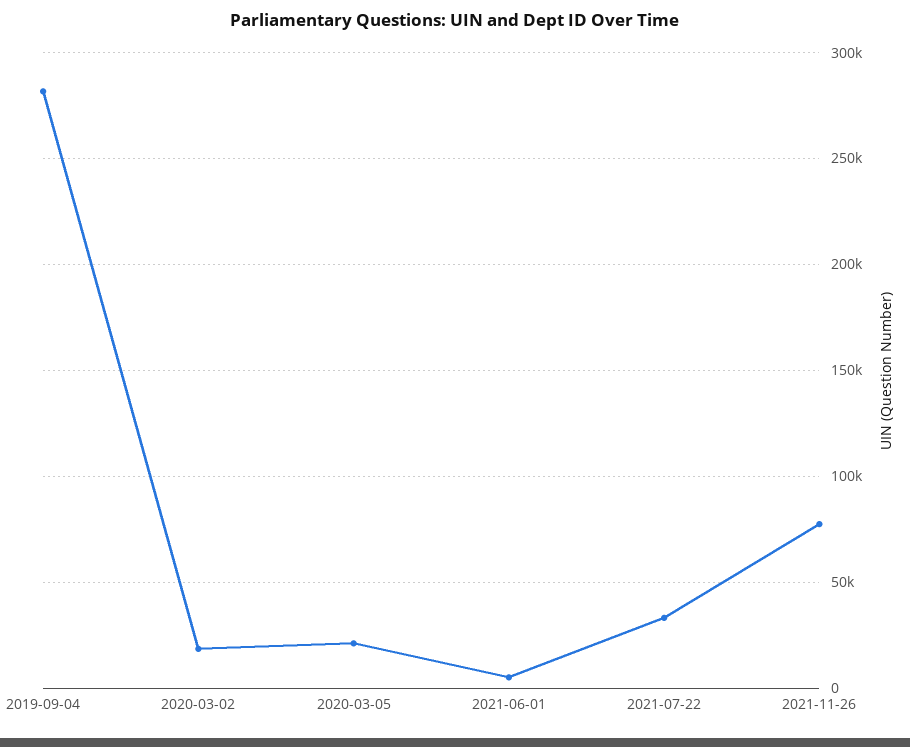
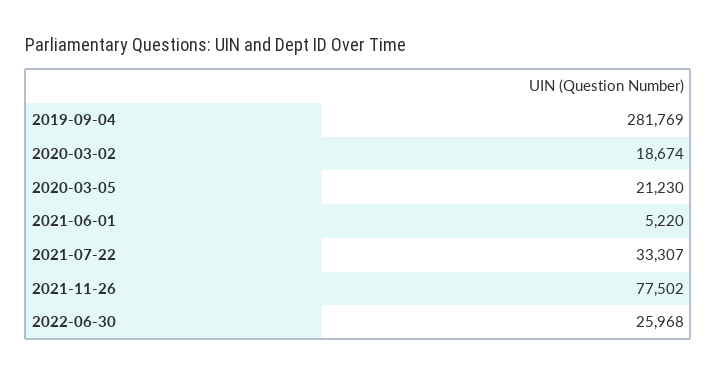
2022-06-30: none -> 25968

